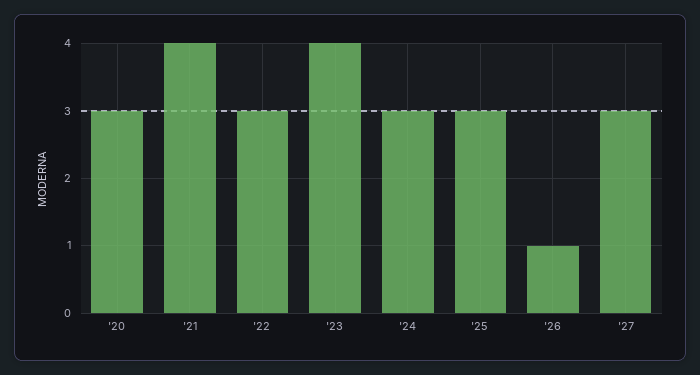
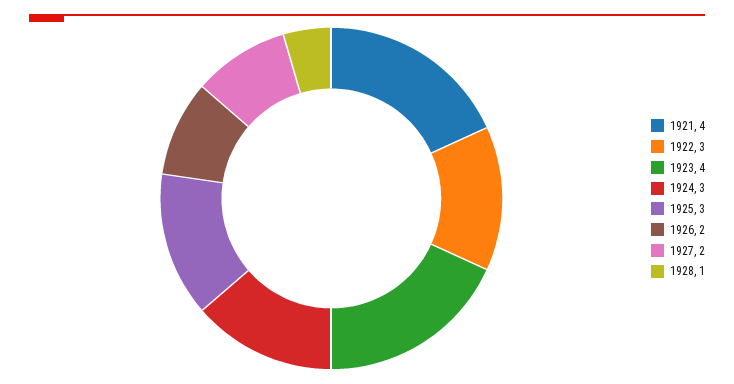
'20: 3 -> none
'26: 1 -> 2
'27: 3 -> 2
1928: none -> 1

